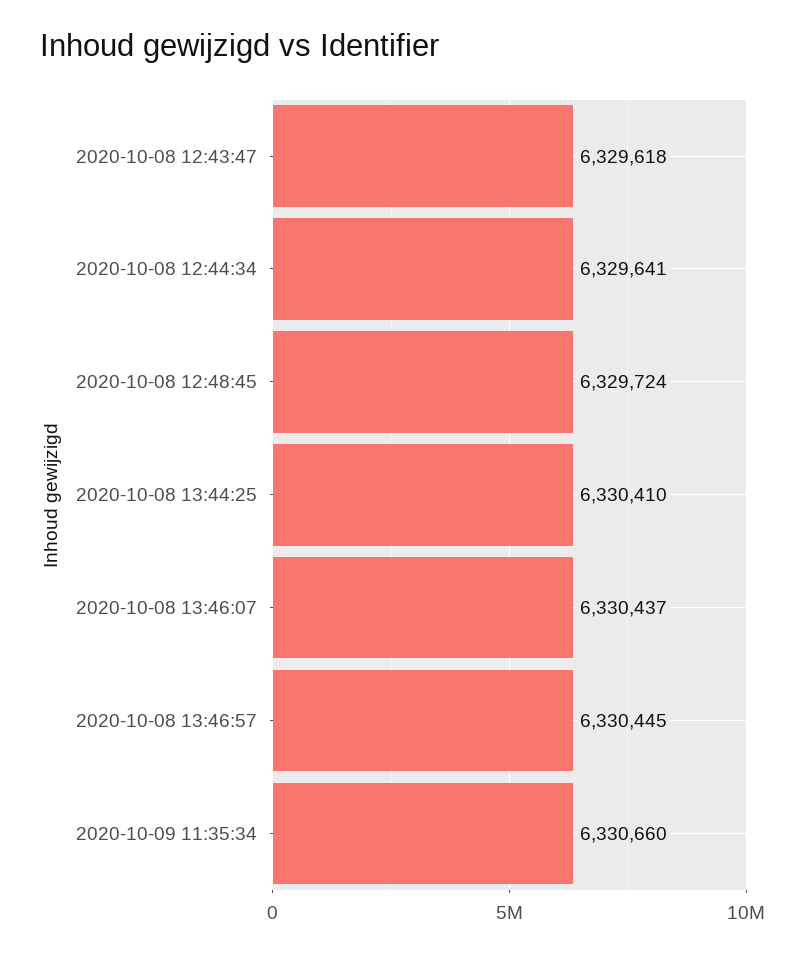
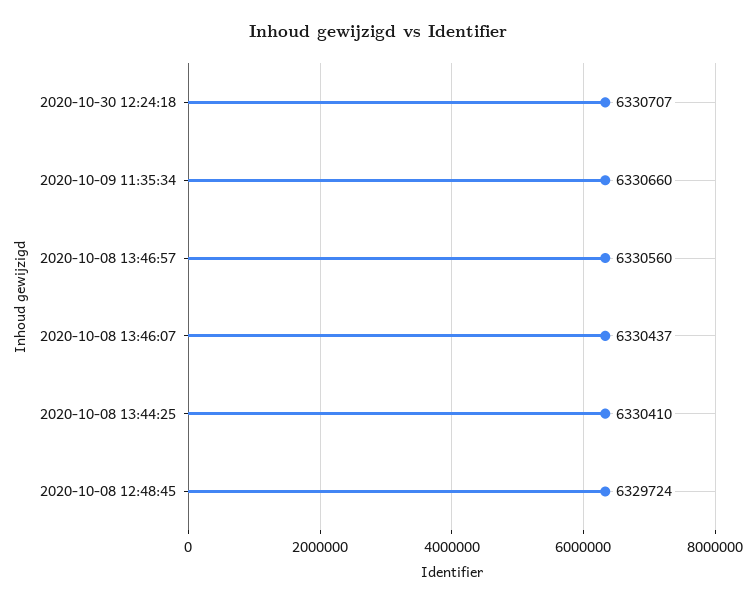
2020-10-08 12:43:47: 6329618 -> none
2020-10-08 12:44:34: 6329641 -> none
2020-10-08 13:46:57: 6330445 -> 6330560
2020-10-30 12:24:18: none -> 6330707

